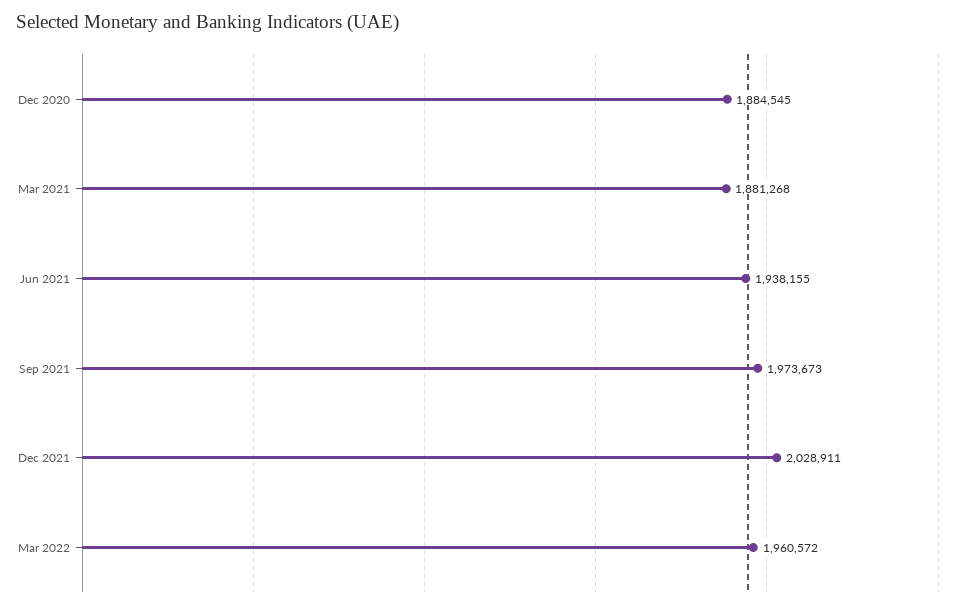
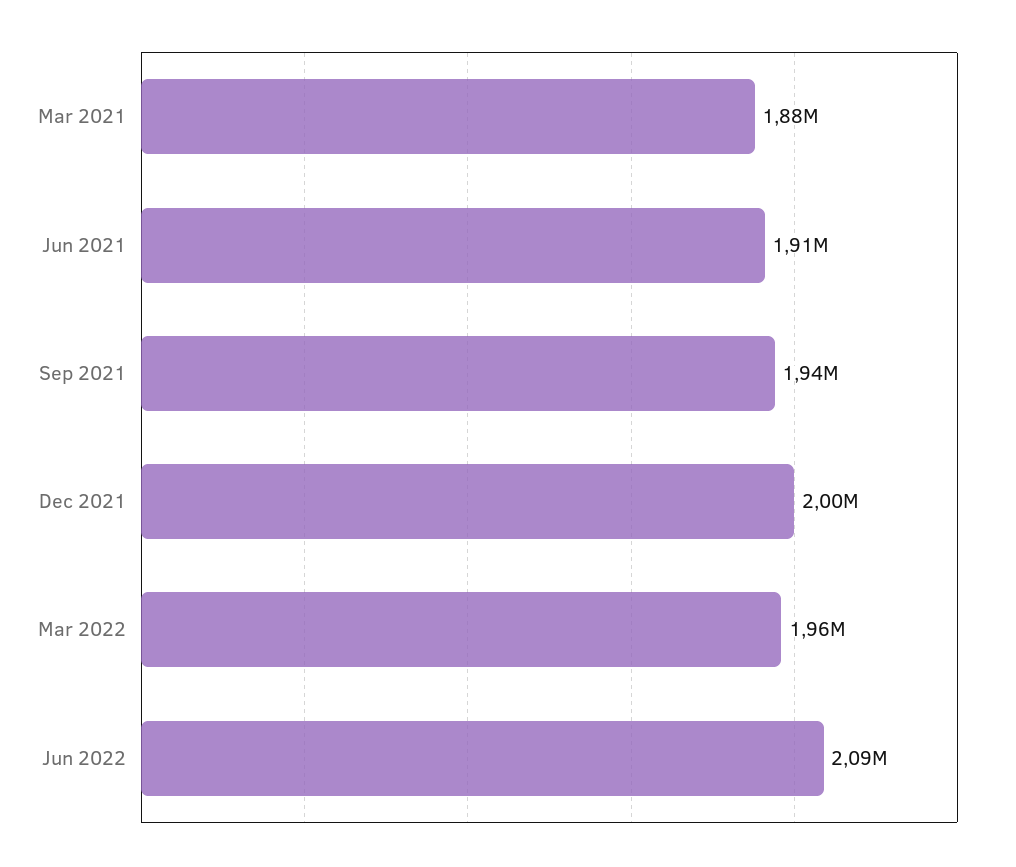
Dec 2020: 1884545 -> none
Jun 2021: 1938155 -> 1910000
Sep 2021: 1973673 -> 1940000
Dec 2021: 2028911 -> 2000000
Jun 2022: none -> 2090000

